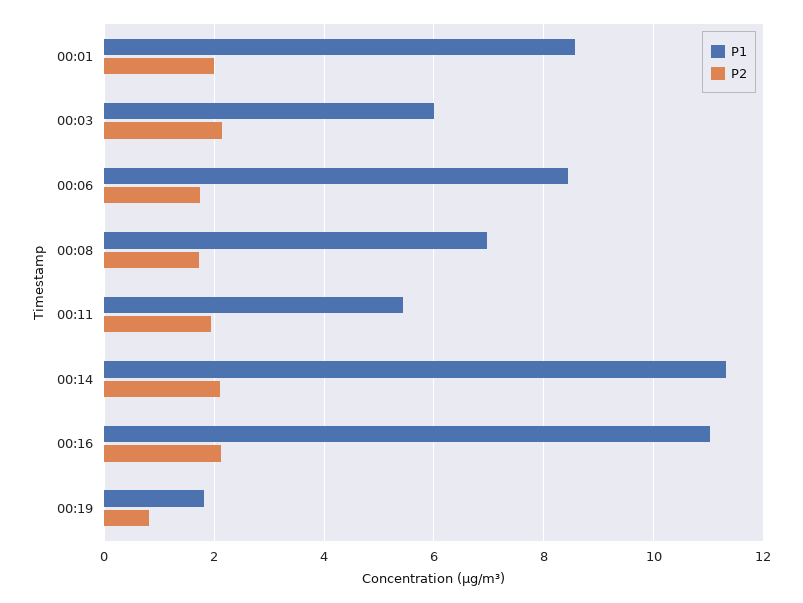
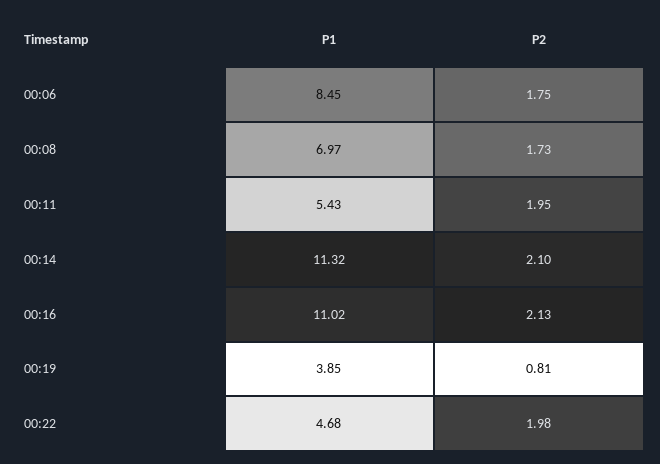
P1, 00:01: 8.6 -> none
P2, 00:01: 2 -> none
P1, 00:03: 6 -> none
P2, 00:03: 2.2 -> none
P1, 00:19: 1.8 -> 3.85
P1, 00:22: none -> 4.68
P2, 00:22: none -> 1.98

